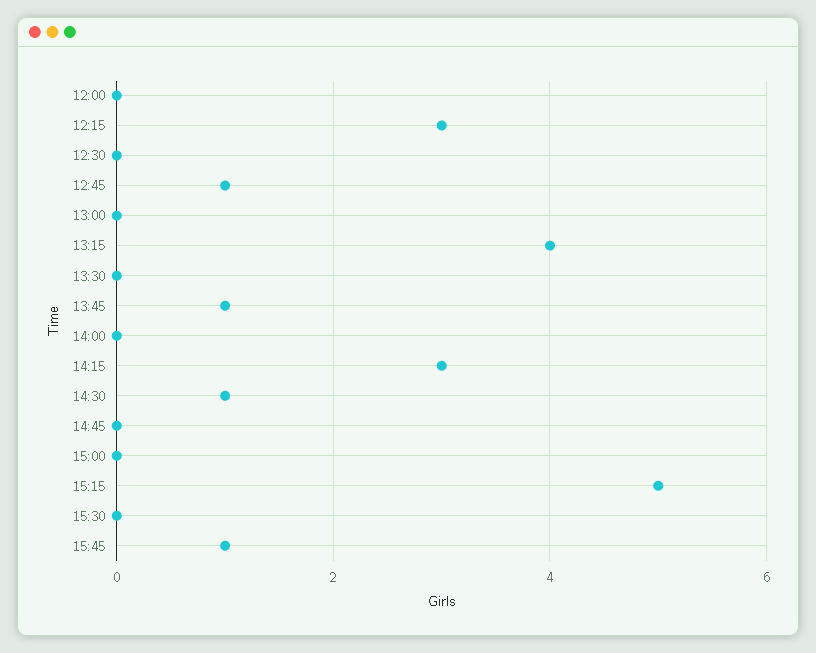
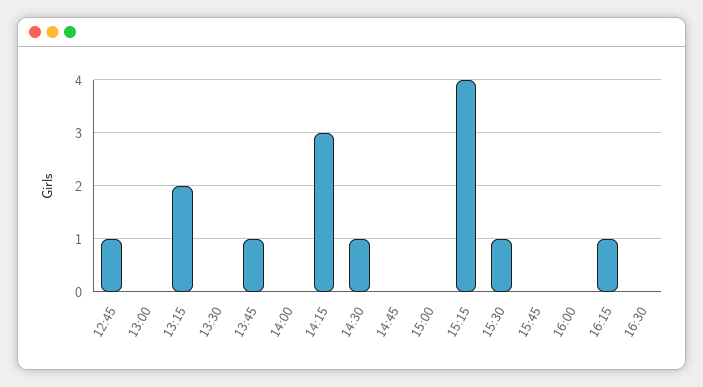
12:00: 0 -> none
12:15: 3 -> none
12:30: 0 -> none
13:15: 4 -> 2
15:15: 5 -> 4
15:30: 0 -> 1
15:45: 1 -> 0
16:00: none -> 0
16:15: none -> 1
16:30: none -> 0

